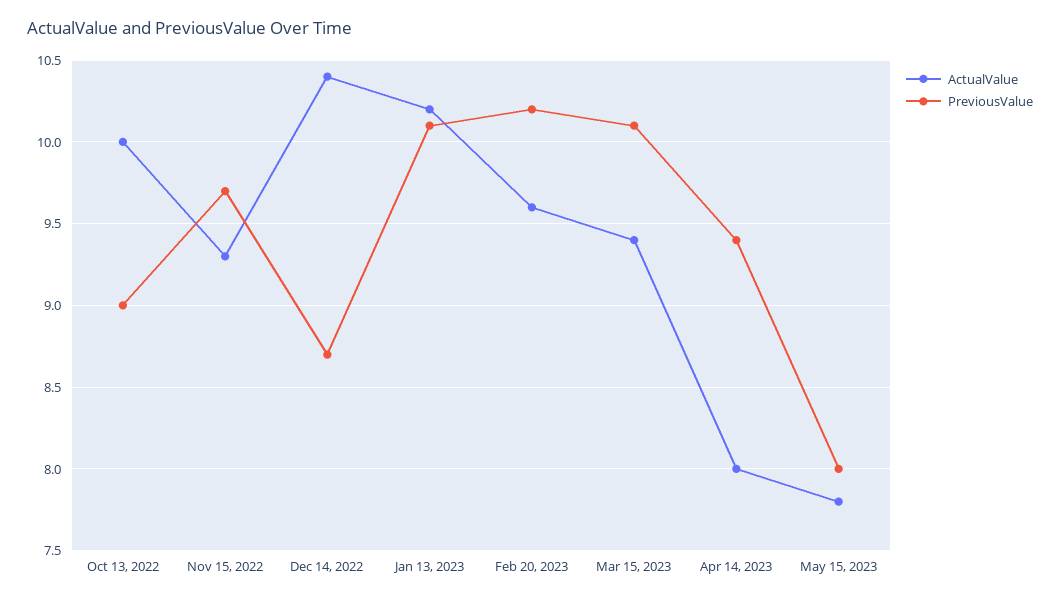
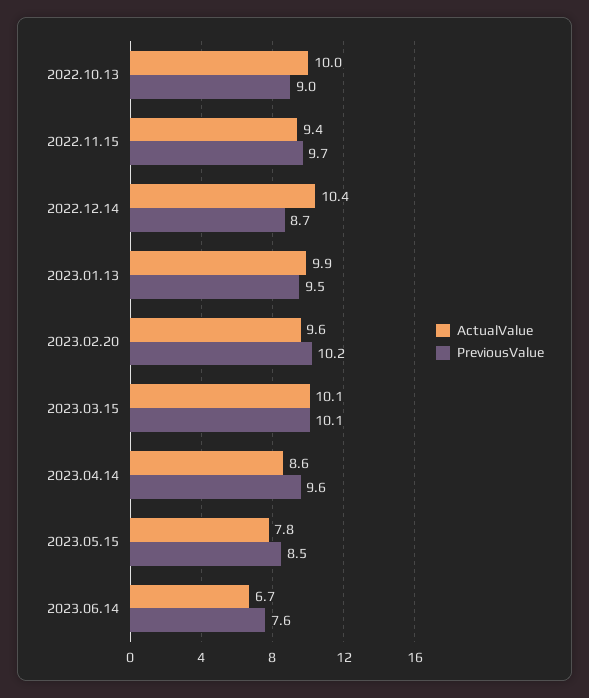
ActualValue, Nov 15, 2022: 9.3 -> 9.4
ActualValue, Jan 13, 2023: 10.2 -> 9.9
PreviousValue, Jan 13, 2023: 10.1 -> 9.5
ActualValue, Mar 15, 2023: 9.4 -> 10.1
ActualValue, Apr 14, 2023: 8 -> 8.6
PreviousValue, Apr 14, 2023: 9.4 -> 9.6
PreviousValue, May 15, 2023: 8 -> 8.5
ActualValue, 2023.06.14: none -> 6.7
PreviousValue, 2023.06.14: none -> 7.6

